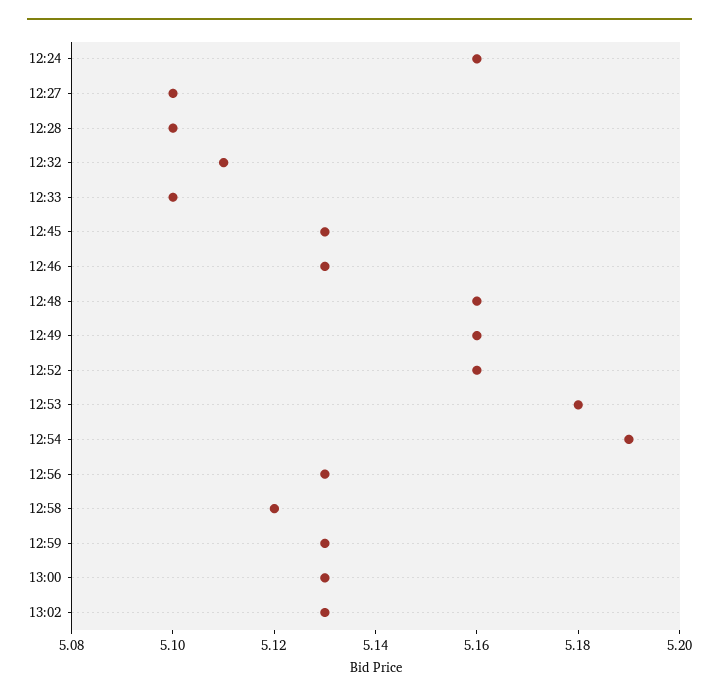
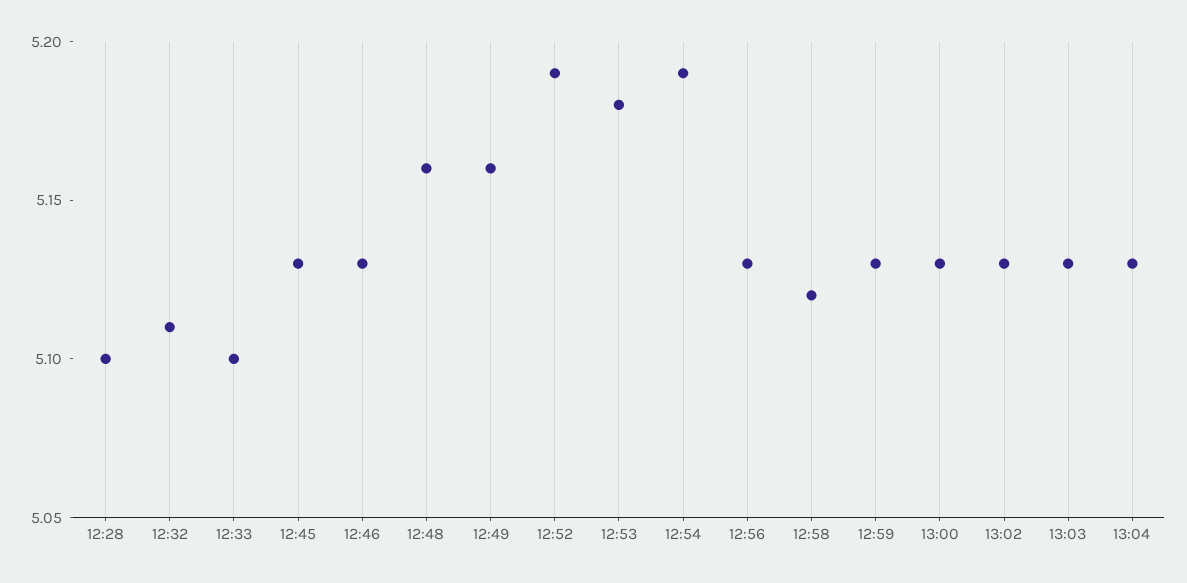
12:24: 5.16 -> none
12:27: 5.1 -> none
12:52: 5.16 -> 5.19
13:03: none -> 5.13
13:04: none -> 5.13

